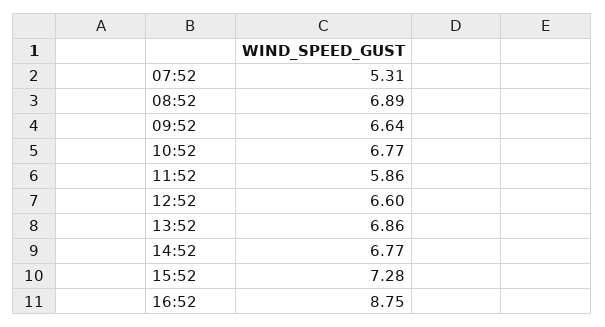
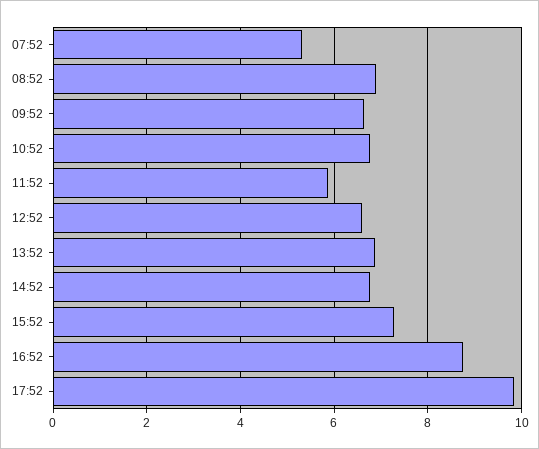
17:52: none -> 9.8

